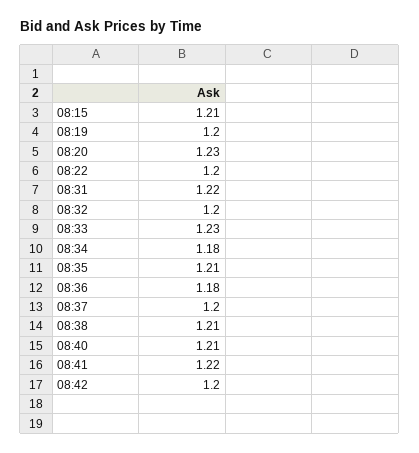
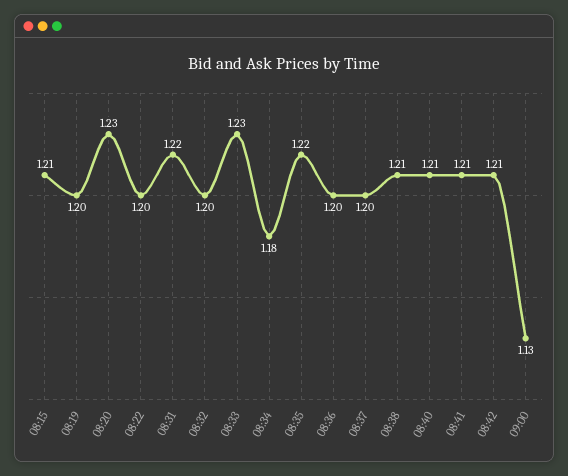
08:35: 1.21 -> 1.22
08:36: 1.18 -> 1.2
08:41: 1.22 -> 1.21
08:42: 1.2 -> 1.21
09:00: none -> 1.13

